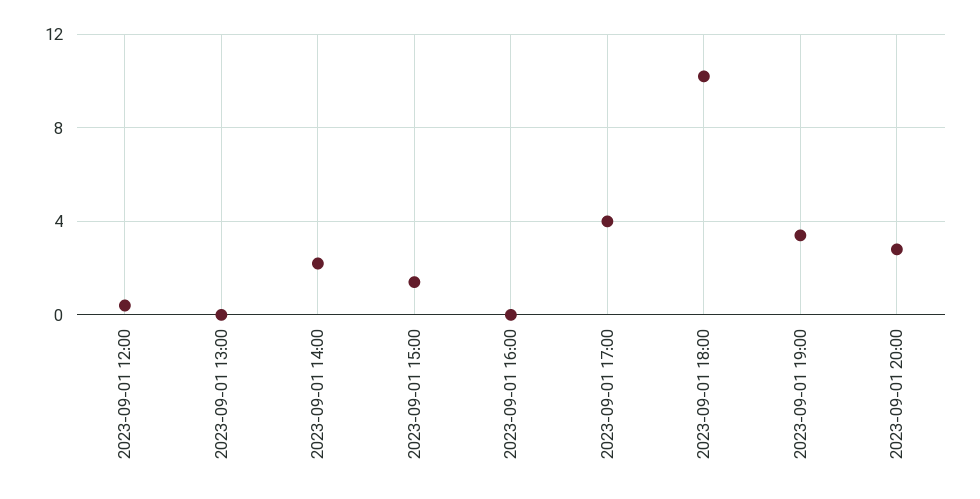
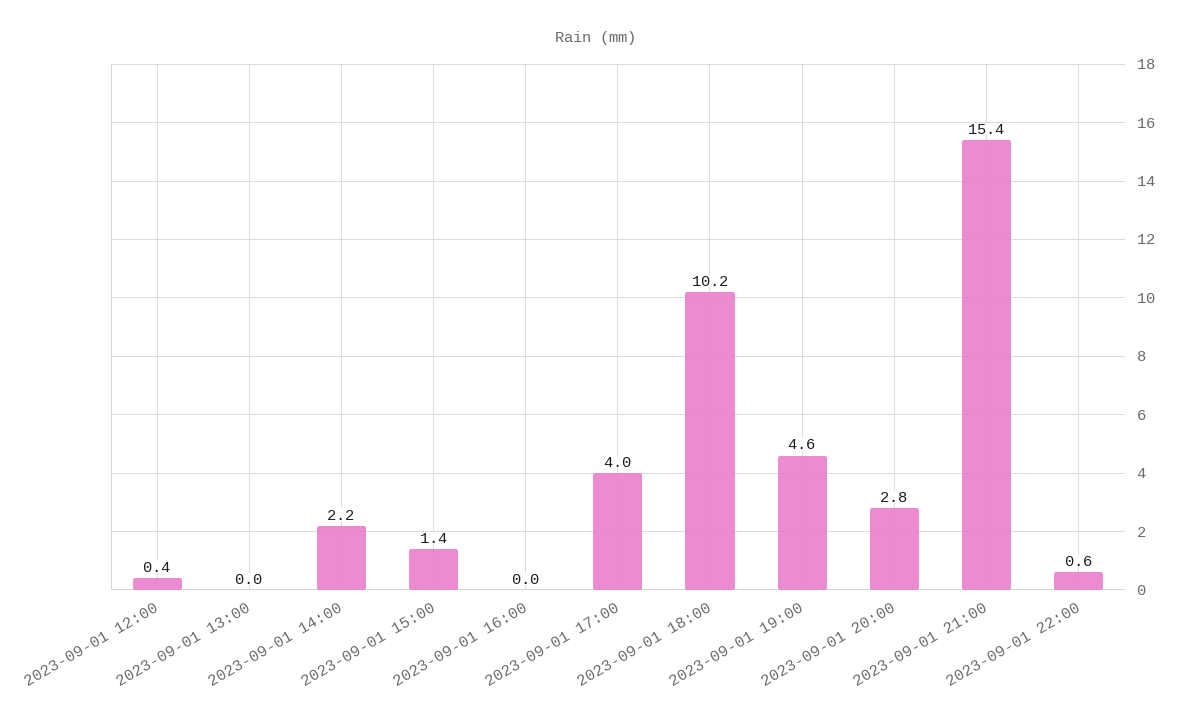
2023-09-01 19:00: 3.5 -> 4.6
2023-09-01 21:00: none -> 15.4
2023-09-01 22:00: none -> 0.6

